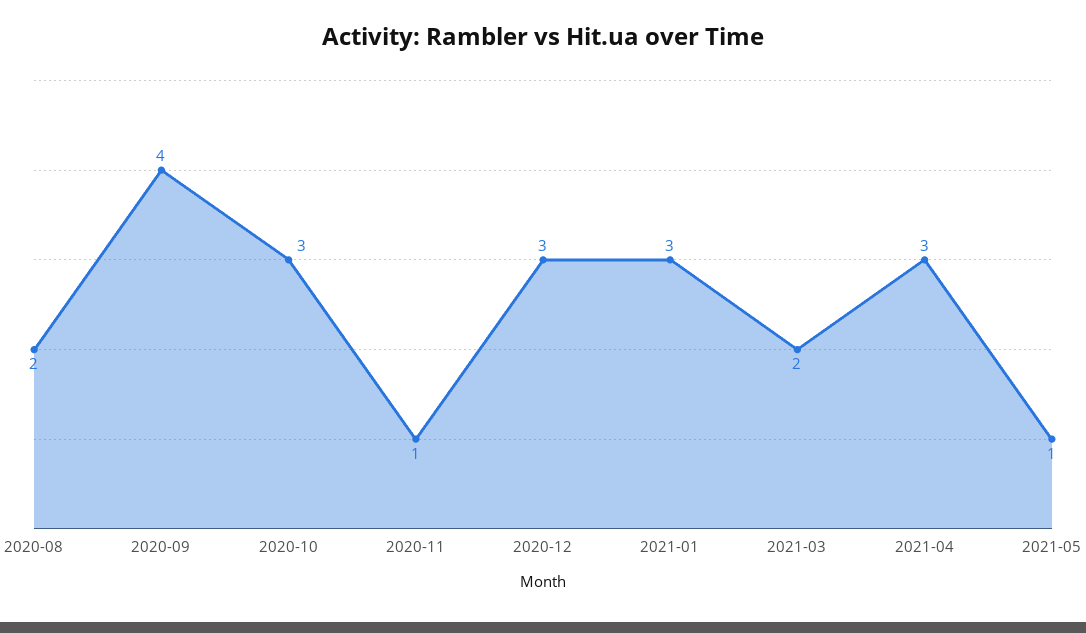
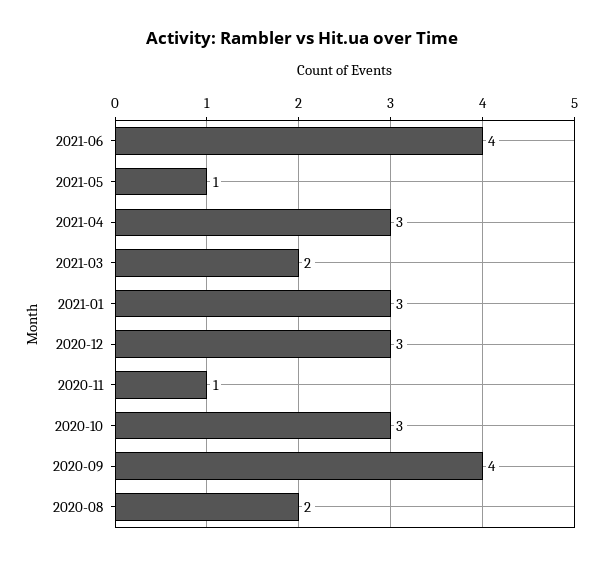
2021-06: none -> 4

